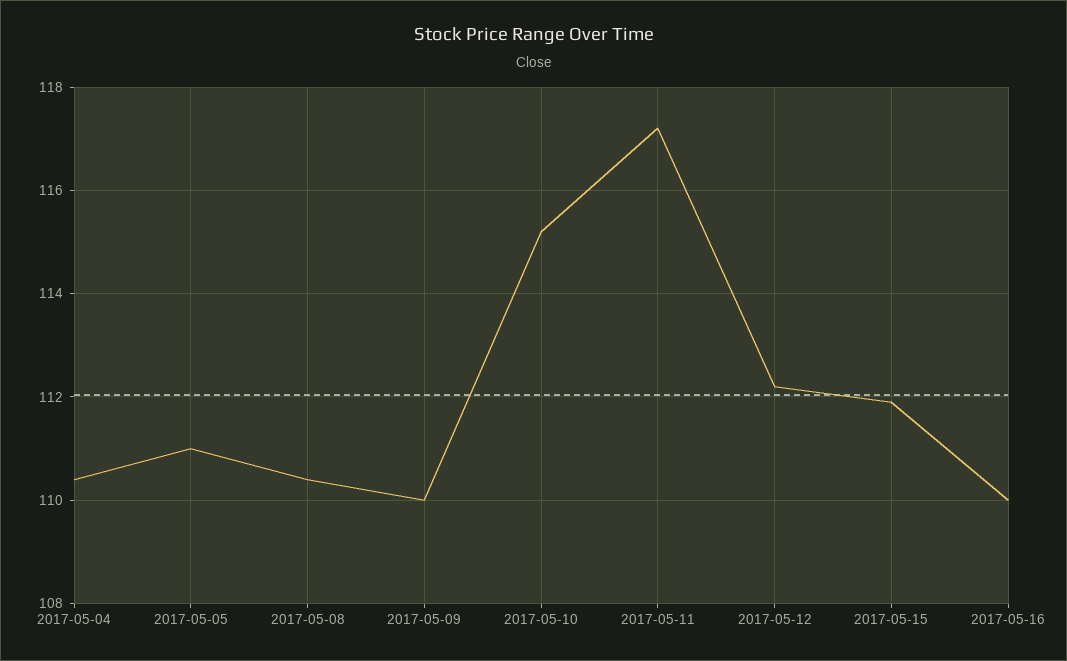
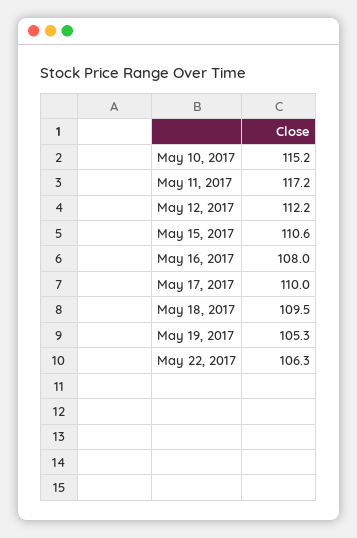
2017-05-04: 110.5 -> none
2017-05-05: 111 -> none
2017-05-08: 110.5 -> none
2017-05-09: 110 -> none
2017-05-15: 112 -> 110.6
2017-05-16: 110 -> 108
May 17, 2017: none -> 110
May 18, 2017: none -> 109.5
May 19, 2017: none -> 105.3
May 22, 2017: none -> 106.3

